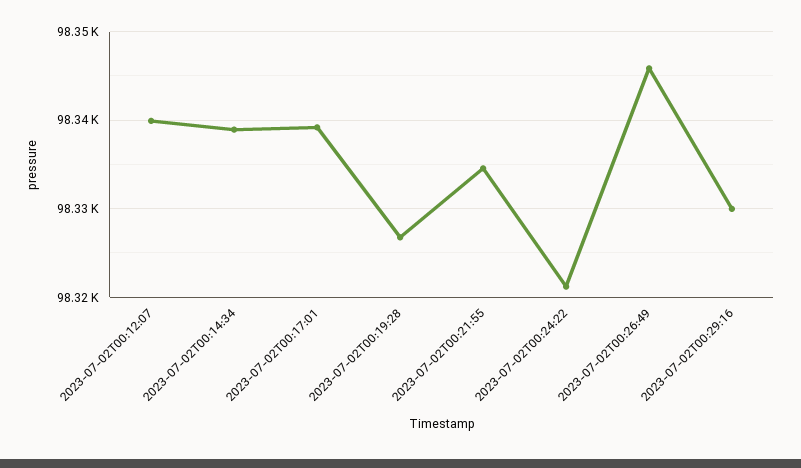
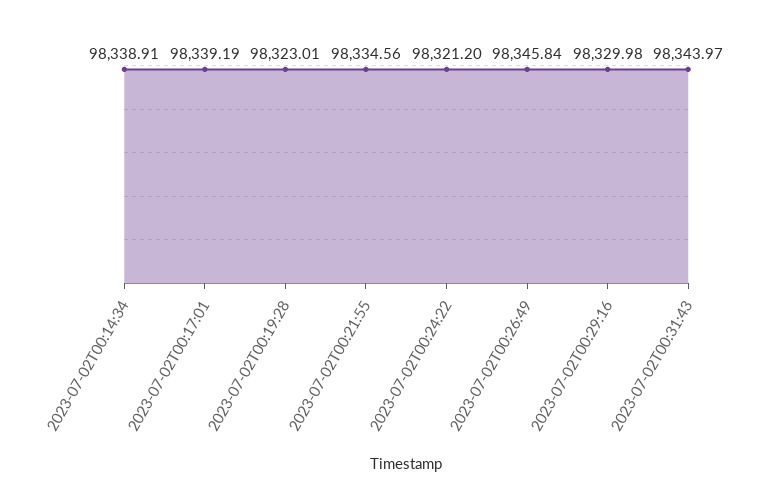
2023-07-02T00:12:07: 98340 -> none
2023-07-02T00:19:28: 98327 -> 98323.01
2023-07-02T00:31:43: none -> 98343.97

